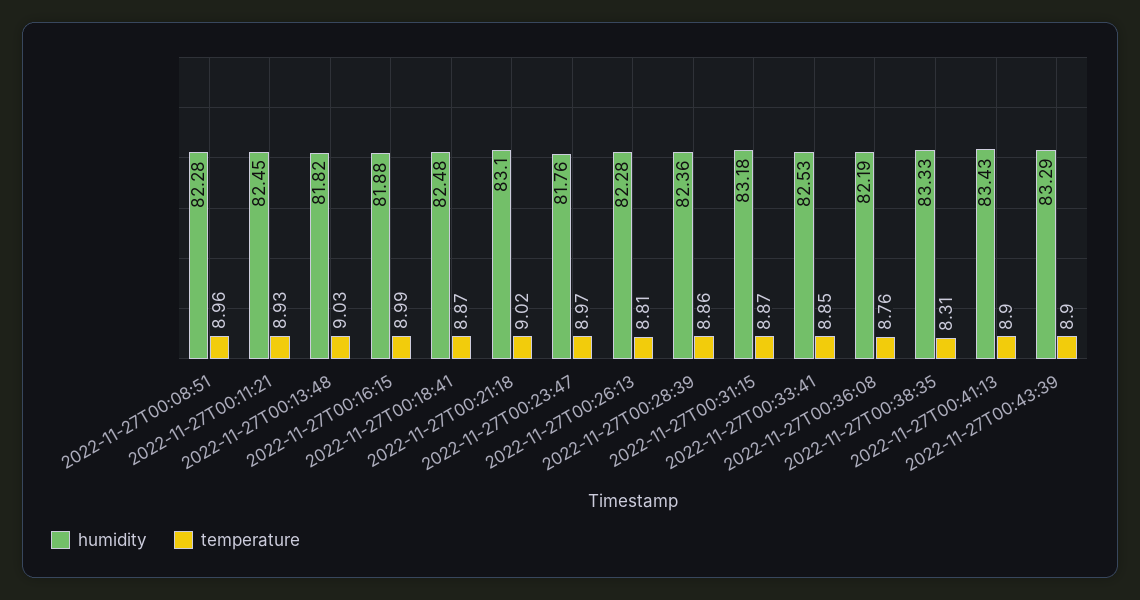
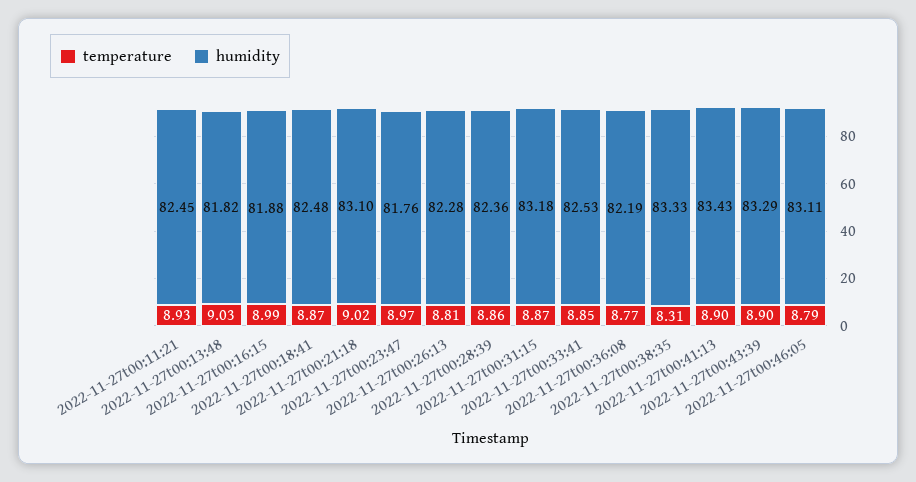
humidity, 2022-11-27T00:08:51: 82.28 -> none
temperature, 2022-11-27T00:08:51: 8.96 -> none
temperature, 2022-11-27T00:36:08: 8.76 -> 8.77
temperature, 2022-11-27t00:46:05: none -> 8.79
humidity, 2022-11-27t00:46:05: none -> 83.11

